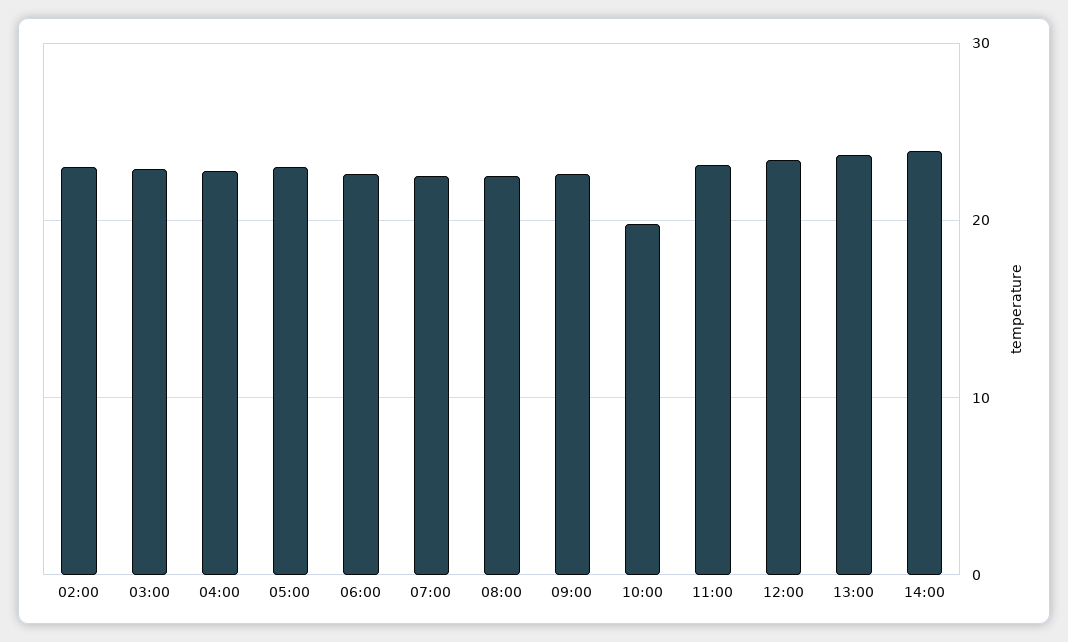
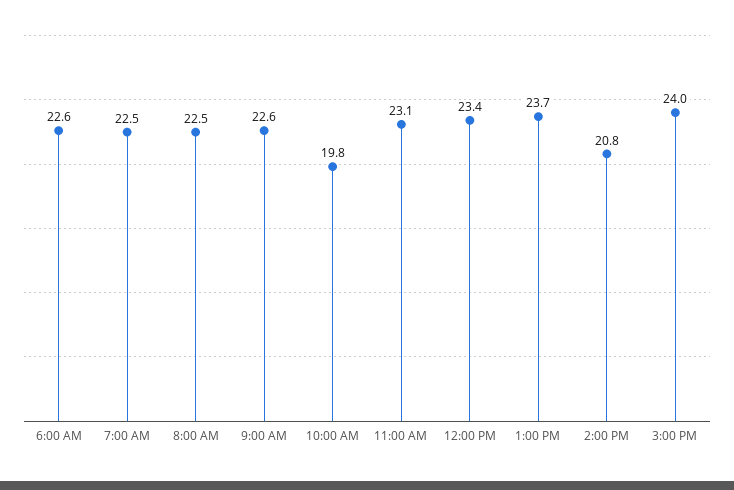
02:00: 23 -> none
03:00: 23 -> none
04:00: 23 -> none
05:00: 23 -> none
14:00: 24 -> 20.8
3:00 PM: none -> 24

